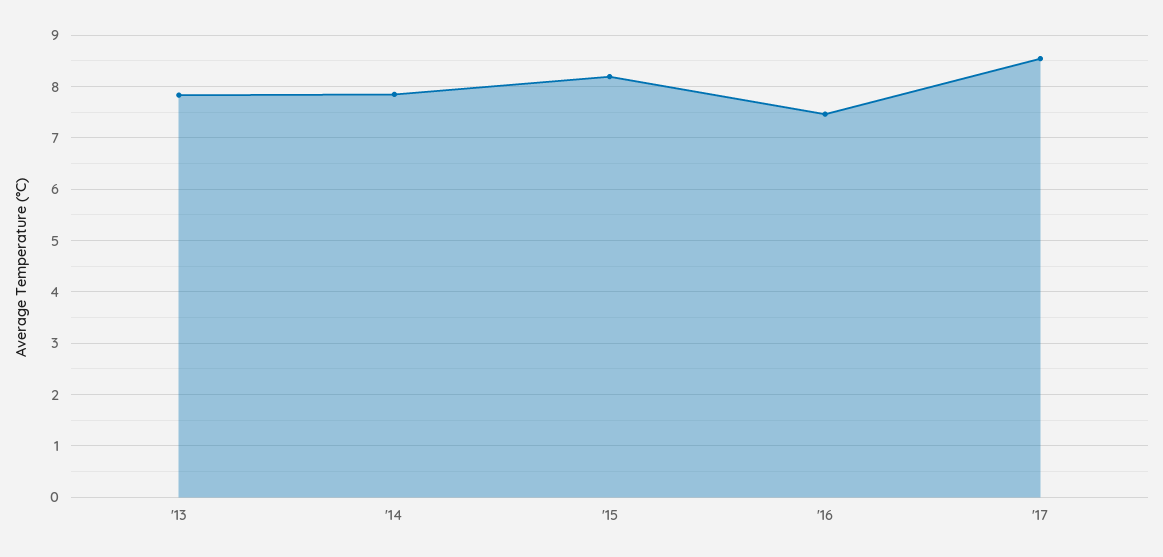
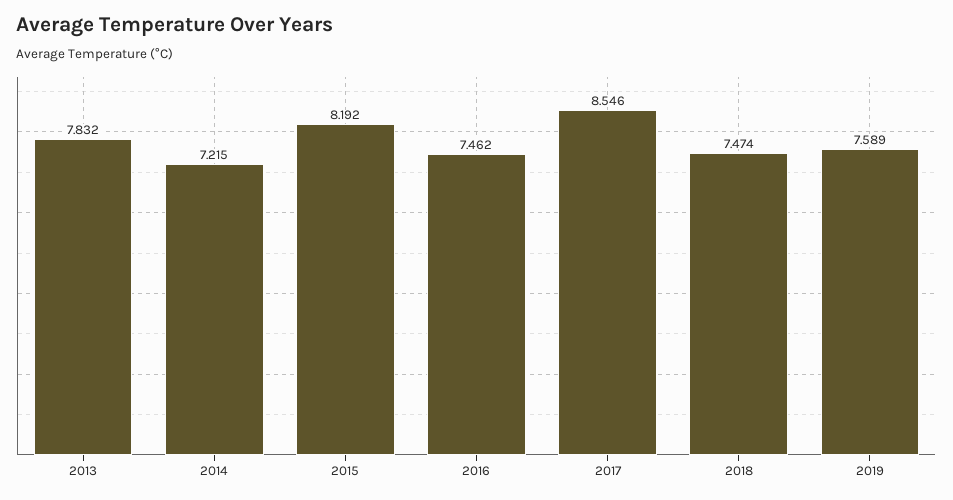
'14: 7.8 -> 7.215
2018: none -> 7.474
2019: none -> 7.589

